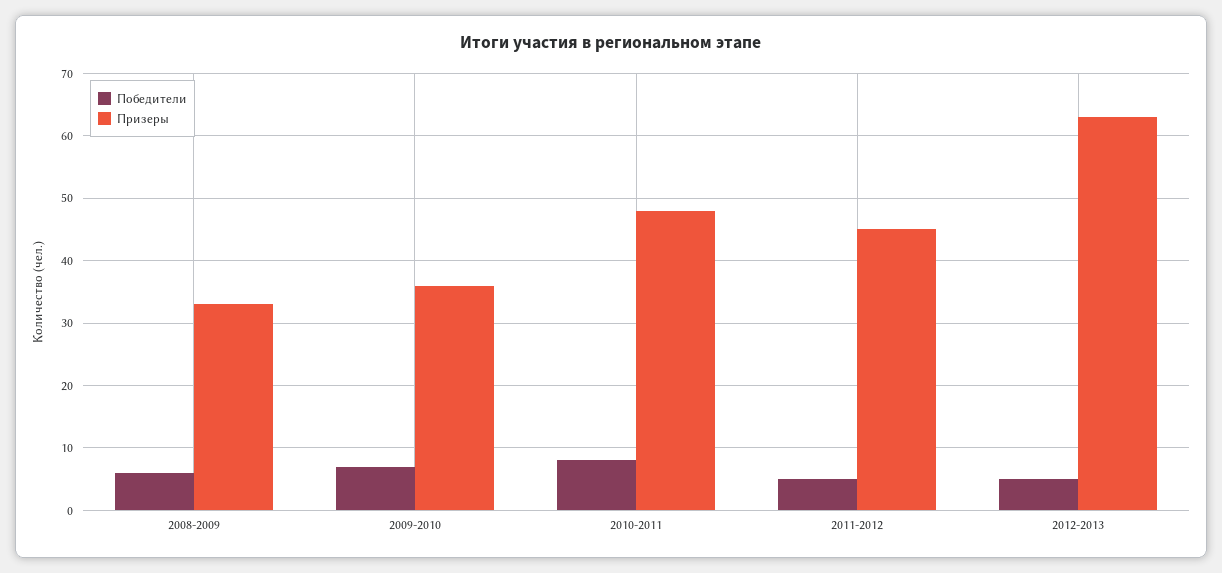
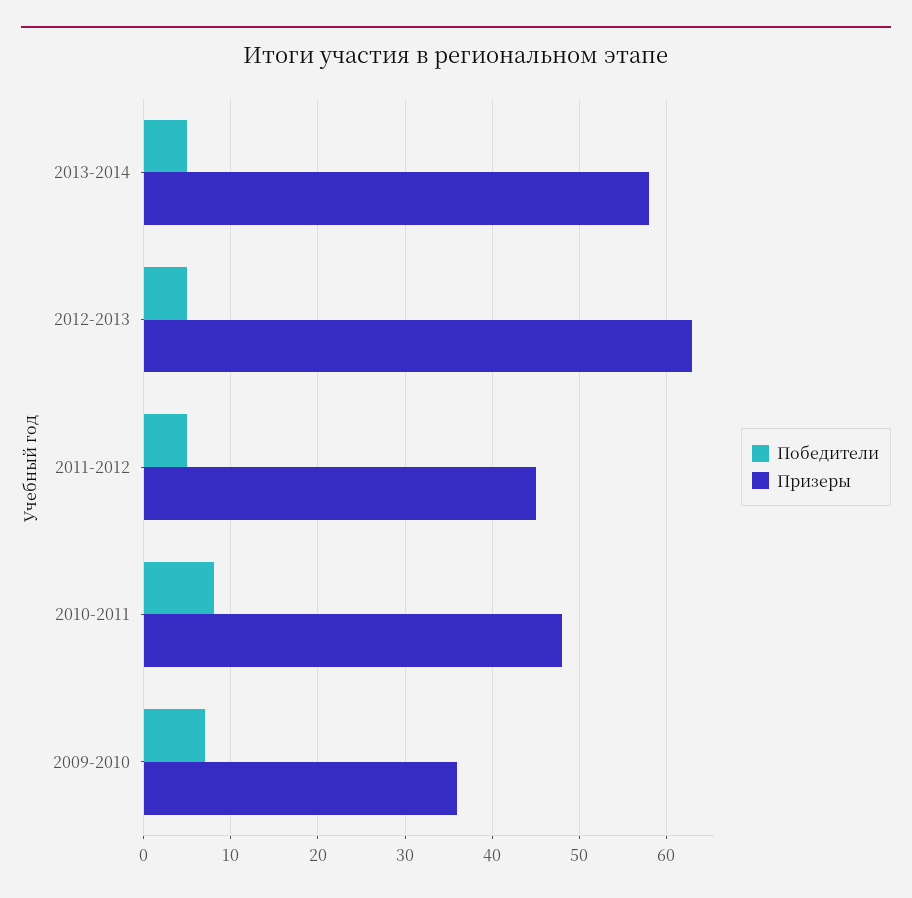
Победители, 2008-2009: 6 -> none
Призеры, 2008-2009: 33 -> none
Победители, 2013-2014: none -> 5
Призеры, 2013-2014: none -> 58

